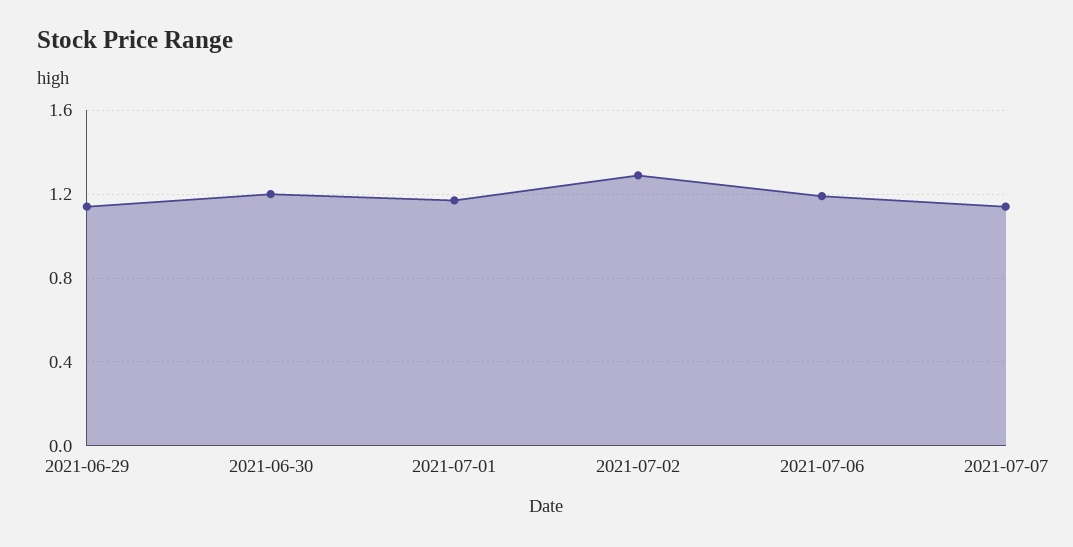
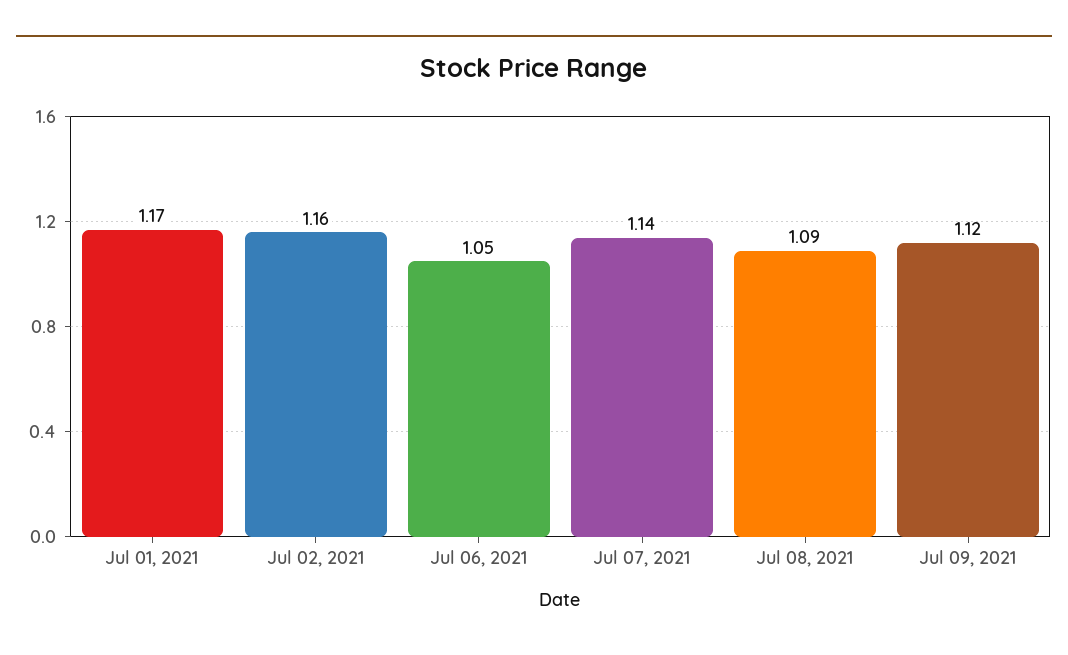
2021-06-29: 1.15 -> none
2021-06-30: 1.2 -> none
2021-07-02: 1.3 -> 1.16
2021-07-06: 1.2 -> 1.05
Jul 08, 2021: none -> 1.09
Jul 09, 2021: none -> 1.12

